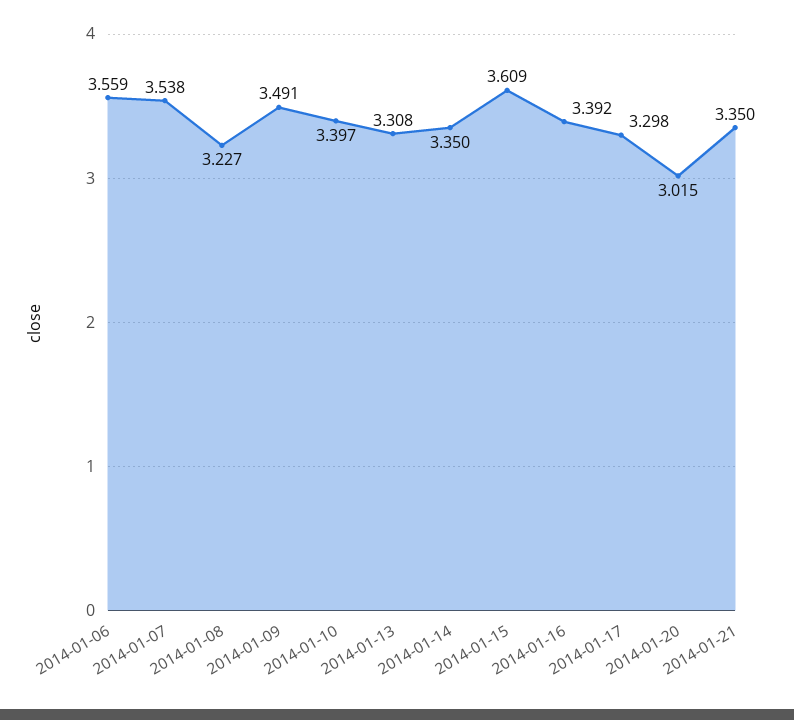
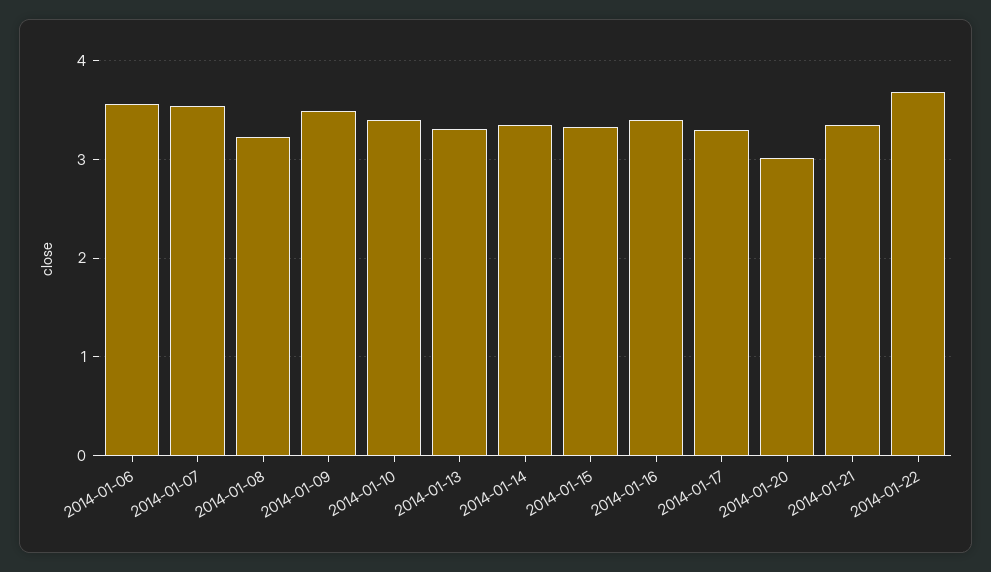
2014-01-15: 3.609 -> 3.3
2014-01-22: none -> 3.7

